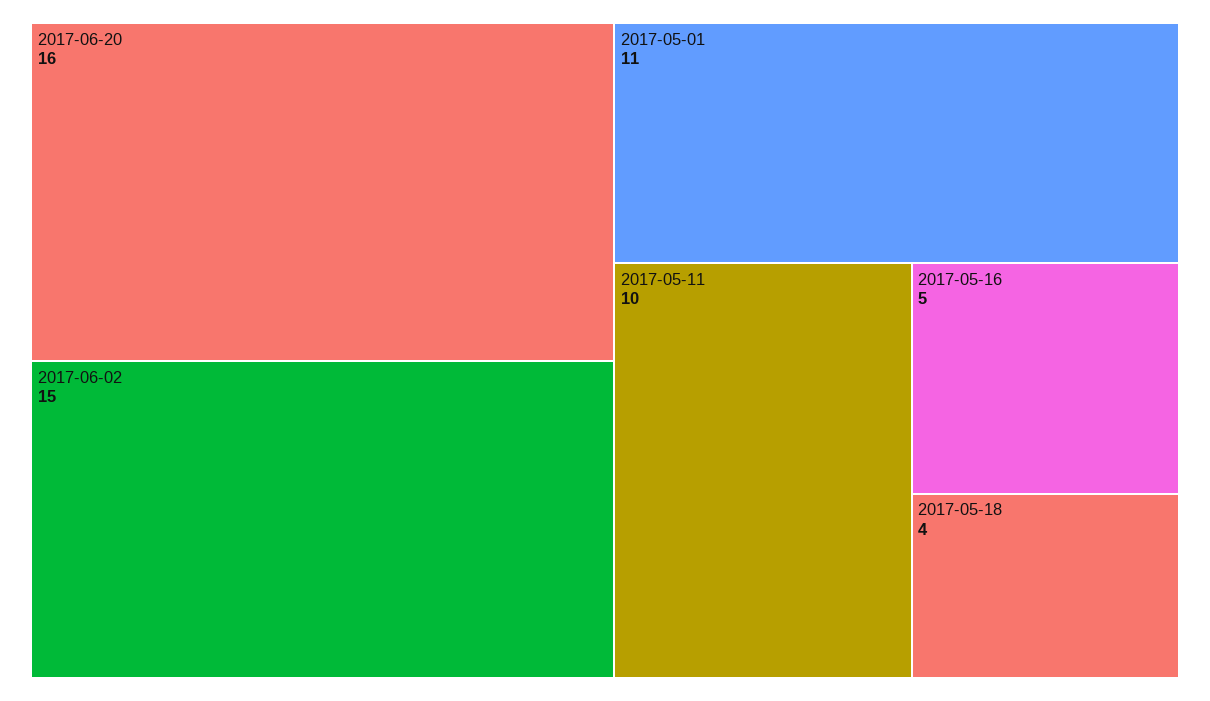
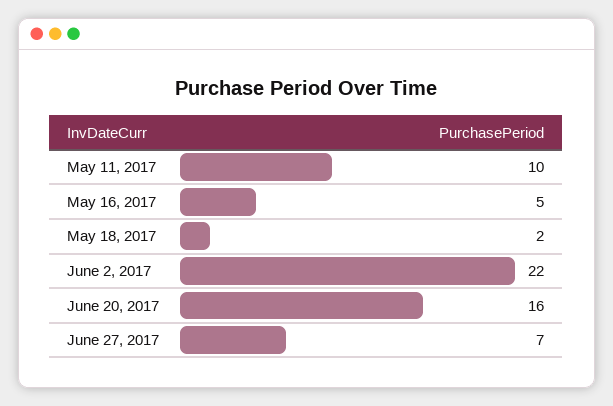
2017-06-02: 15 -> 22
2017-05-01: 11 -> none
2017-05-18: 4 -> 2
June 27, 2017: none -> 7

